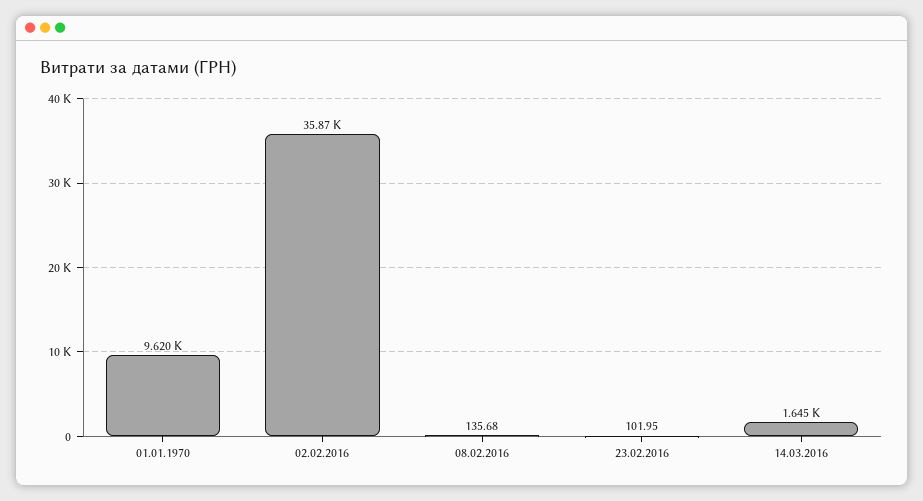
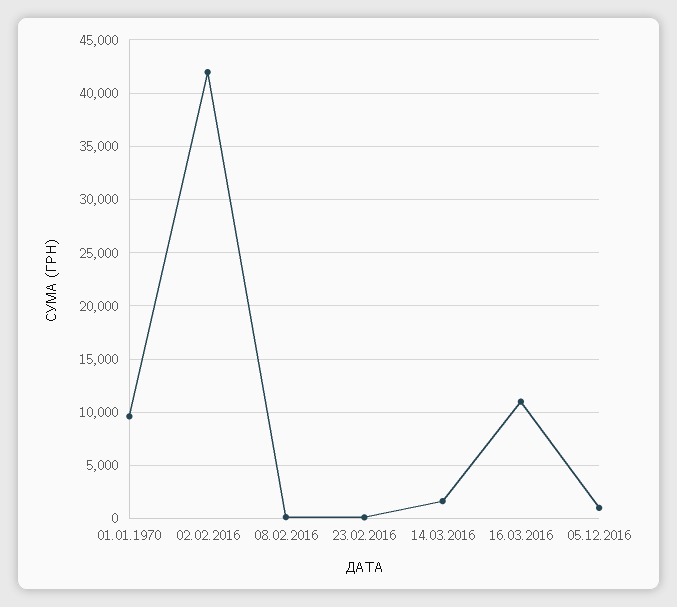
02.02.2016: 35870 -> 42000
16.03.2016: none -> 11000
05.12.2016: none -> 1000

